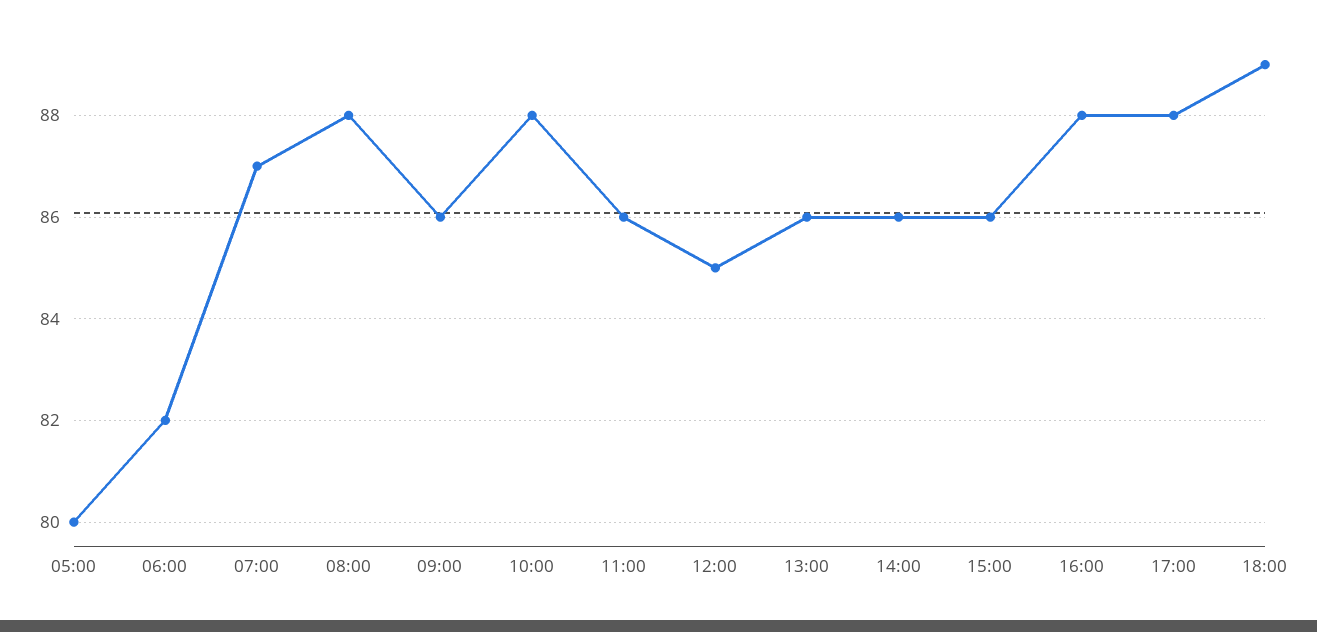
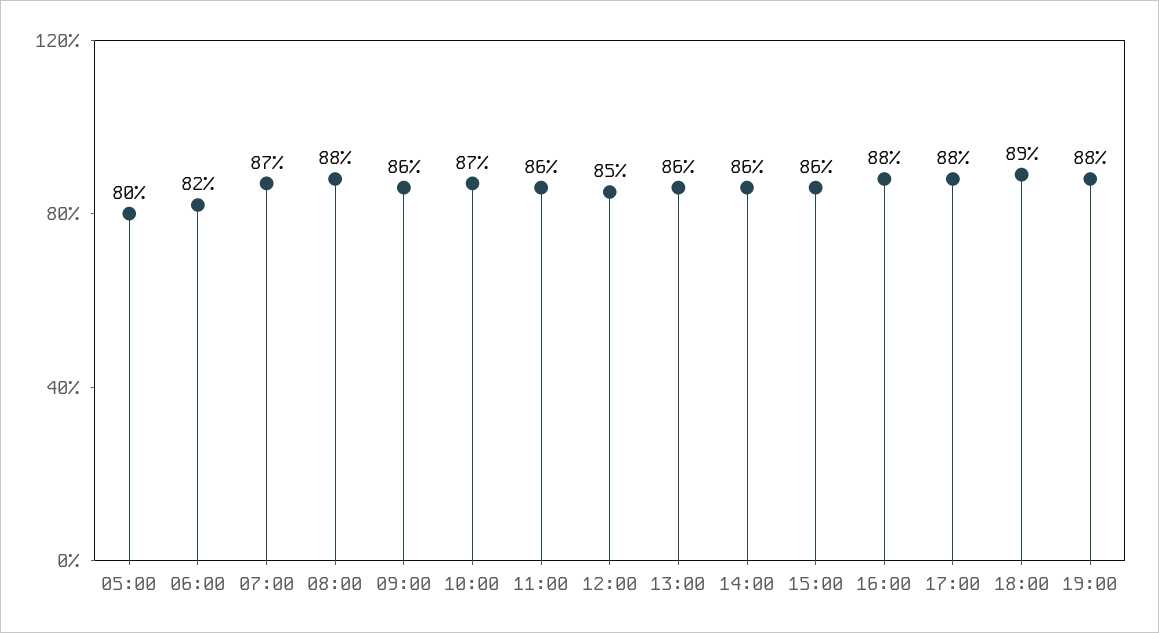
10:00: 88 -> 87
19:00: none -> 88

